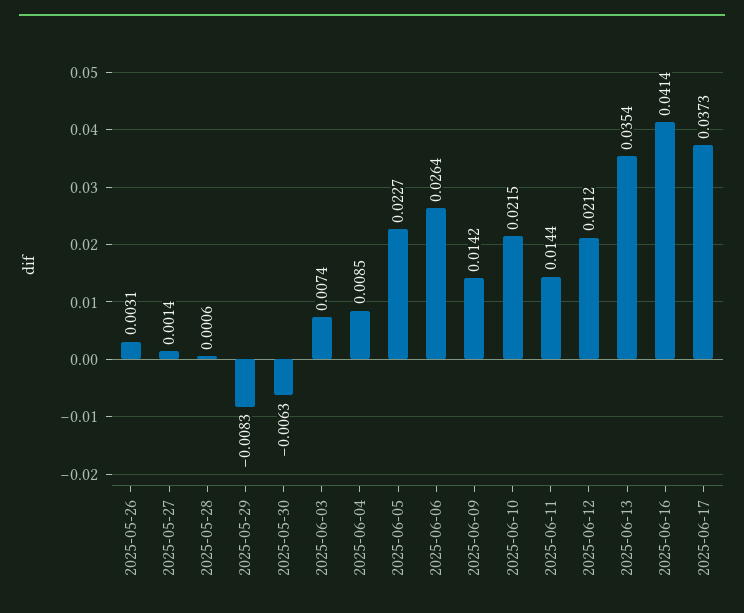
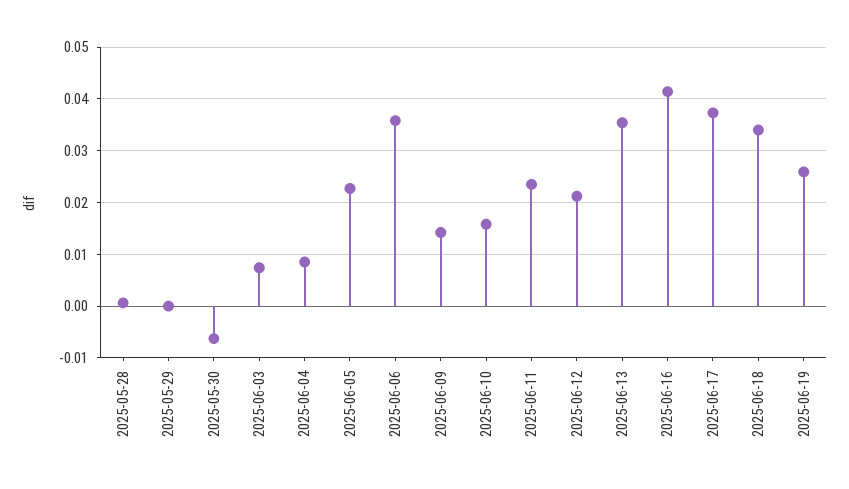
2025-05-26: 0.0031 -> none
2025-05-27: 0.0014 -> none
2025-05-29: -0.0083 -> 0
2025-06-06: 0.0264 -> 0.036
2025-06-10: 0.0215 -> 0.016
2025-06-11: 0.0144 -> 0.024
2025-06-18: none -> 0.034
2025-06-19: none -> 0.026

